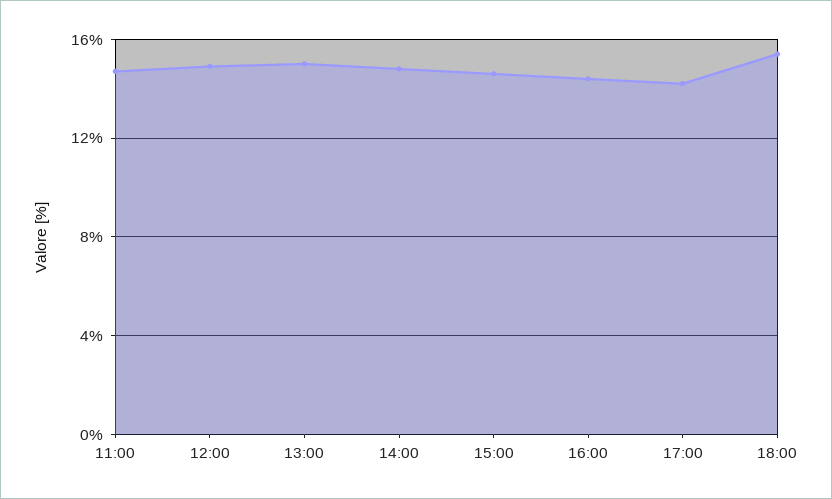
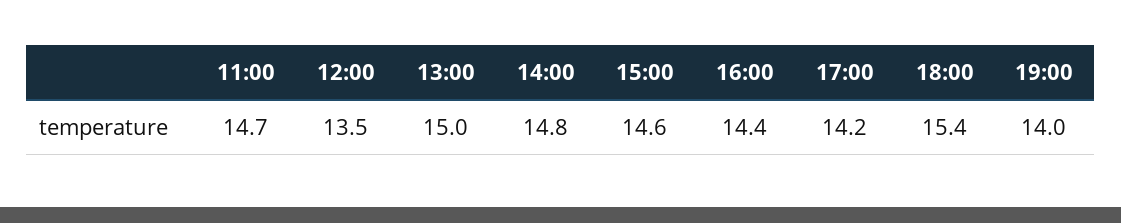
12:00: 15 -> 13.5
19:00: none -> 14

